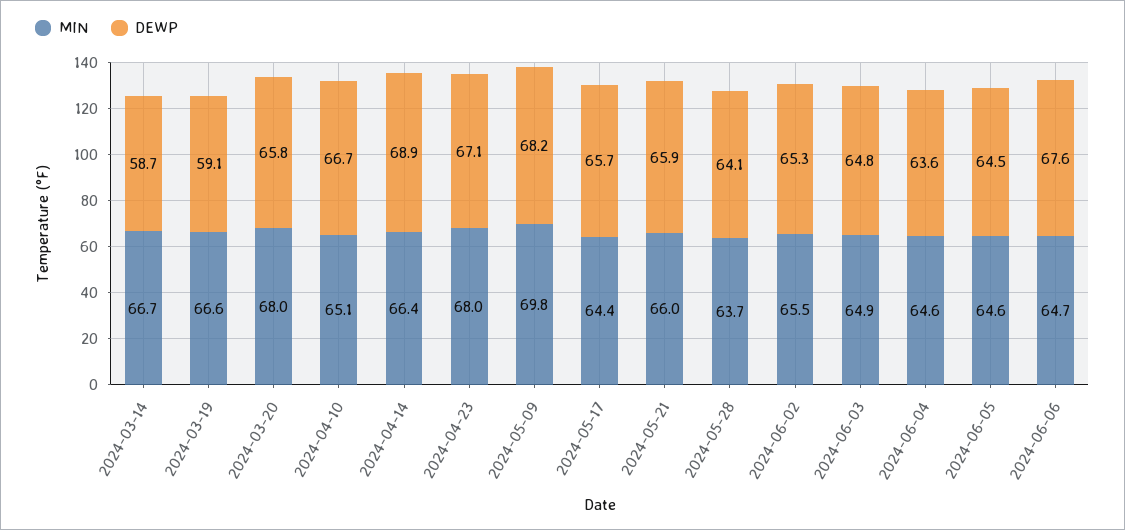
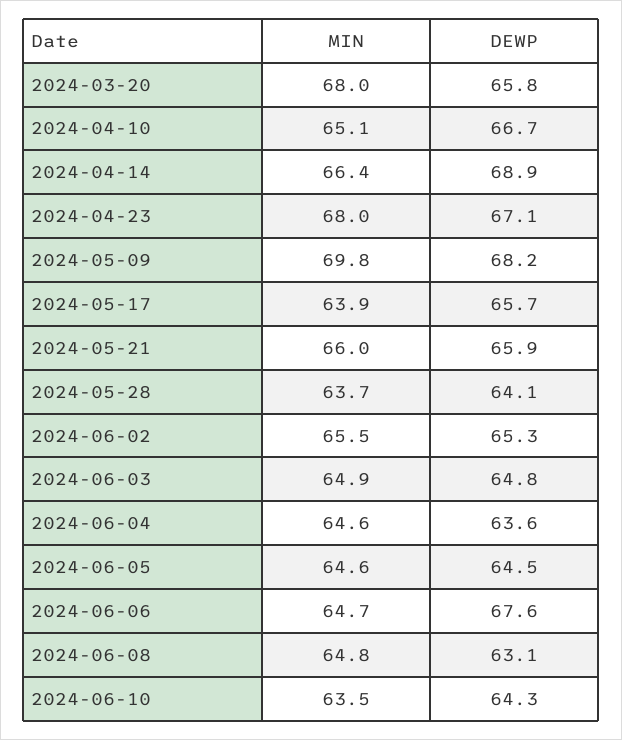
MIN, 2024-03-14: 66.7 -> none
DEWP, 2024-03-14: 58.7 -> none
MIN, 2024-03-19: 66.6 -> none
DEWP, 2024-03-19: 59.1 -> none
MIN, 2024-05-17: 64.4 -> 63.9
MIN, 2024-06-08: none -> 64.8
DEWP, 2024-06-08: none -> 63.1
MIN, 2024-06-10: none -> 63.5
DEWP, 2024-06-10: none -> 64.3

